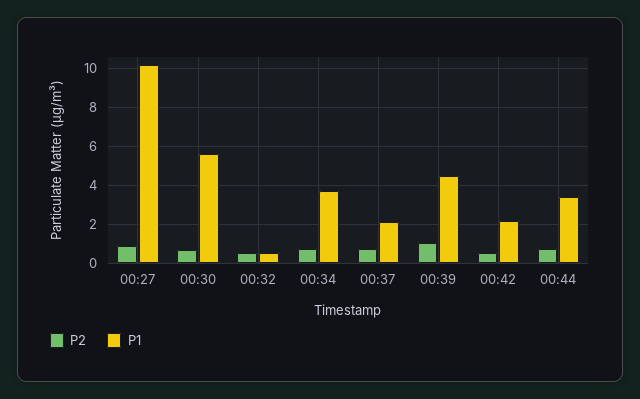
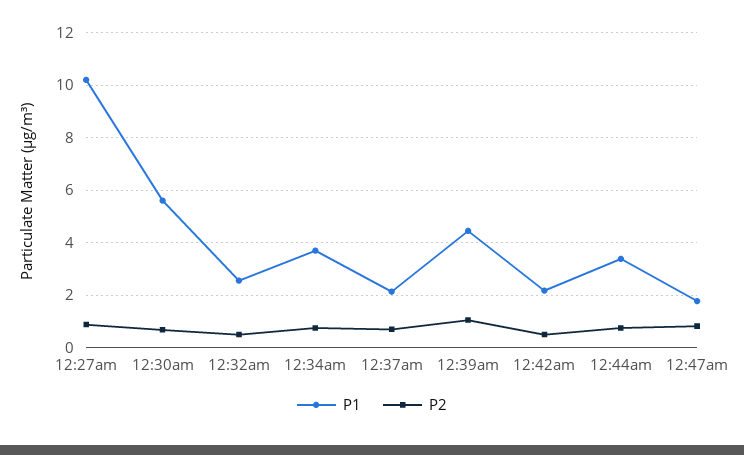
P1, 00:32: 0.5 -> 2.5
P1, 12:47am: none -> 1.75
P2, 12:47am: none -> 0.75

